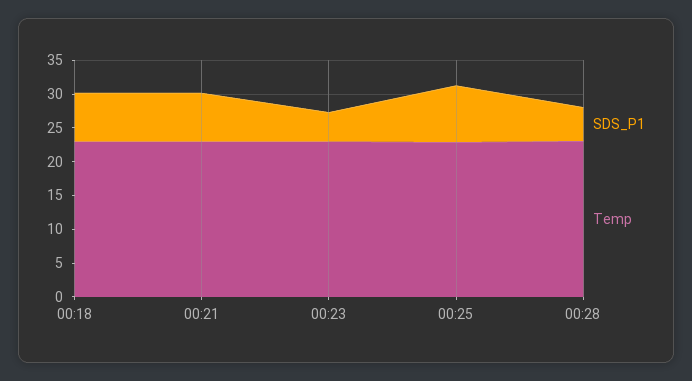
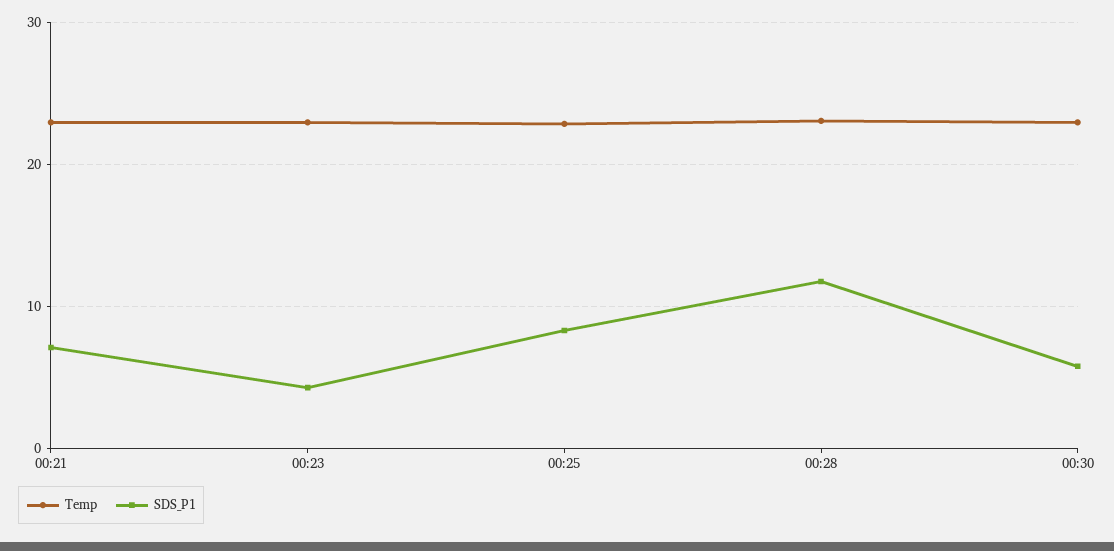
SDS_P1, 00:18: 7.5 -> none
Temp, 00:18: 22.5 -> none
SDS_P1, 00:28: 5 -> 12
Temp, 00:30: none -> 23
SDS_P1, 00:30: none -> 6

